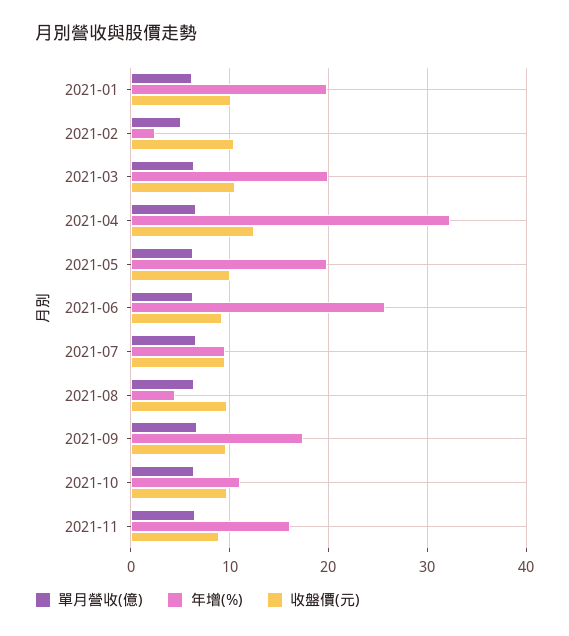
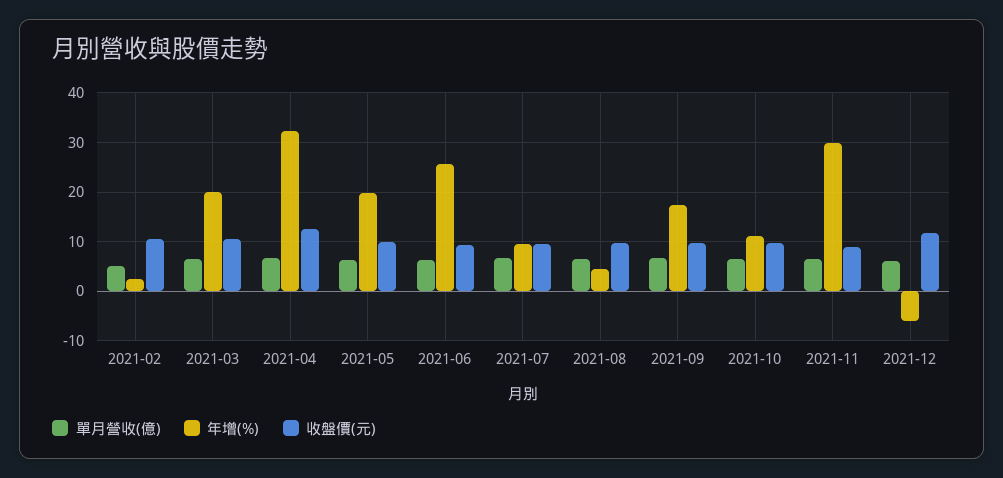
單月營收(億), 2021-01: 6 -> none
年增(%), 2021-01: 20 -> none
收盤價(元), 2021-01: 10 -> none
年增(%), 2021-11: 16 -> 30
單月營收(億), 2021-12: none -> 6
年增(%), 2021-12: none -> -6
收盤價(元), 2021-12: none -> 12

